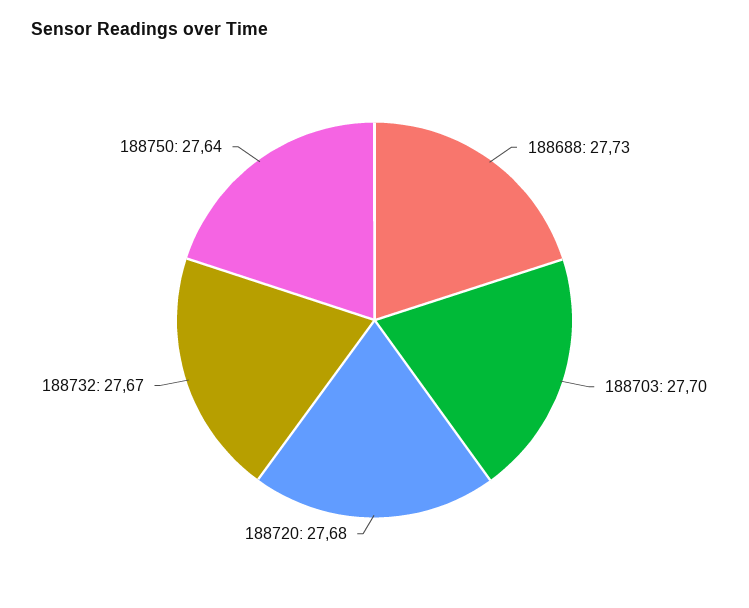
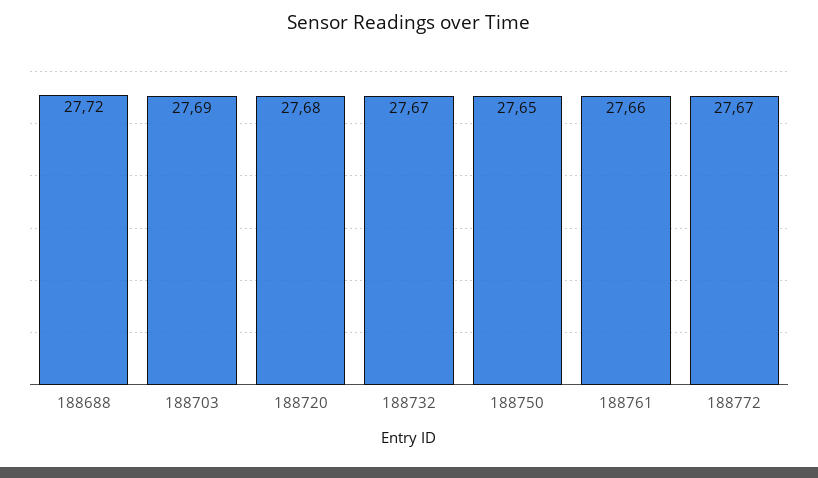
188688: 27.73 -> 27.72
188703: 27.7 -> 27.69
188750: 27.64 -> 27.65
188761: none -> 27.66
188772: none -> 27.67

